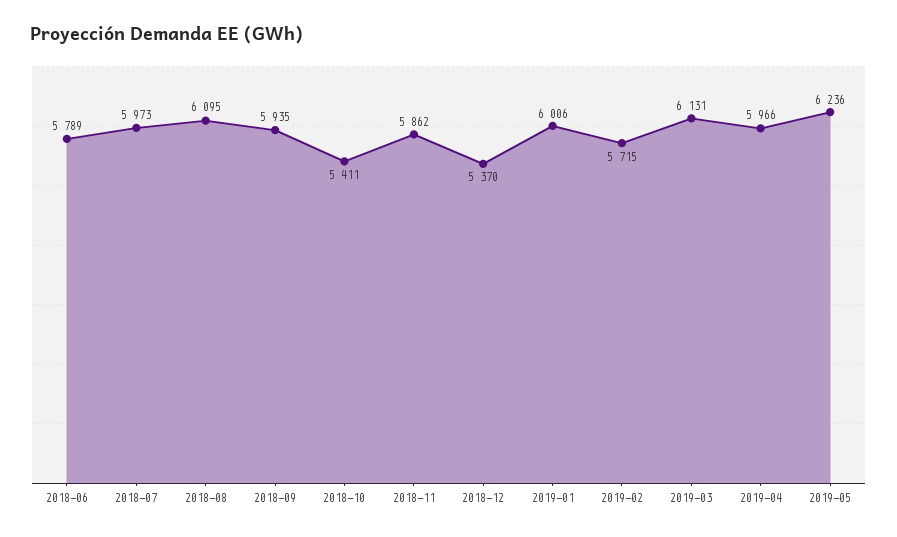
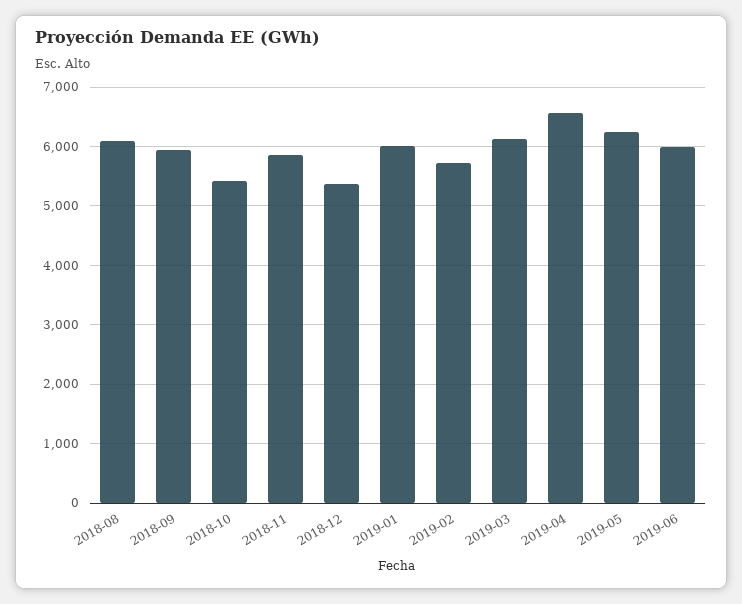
2018-06: 5789 -> none
2018-07: 5973 -> none
2019-04: 5966 -> 6600
2019-06: none -> 6000

